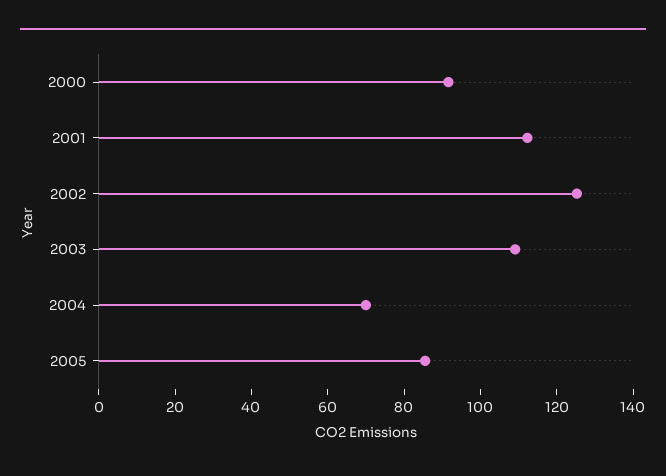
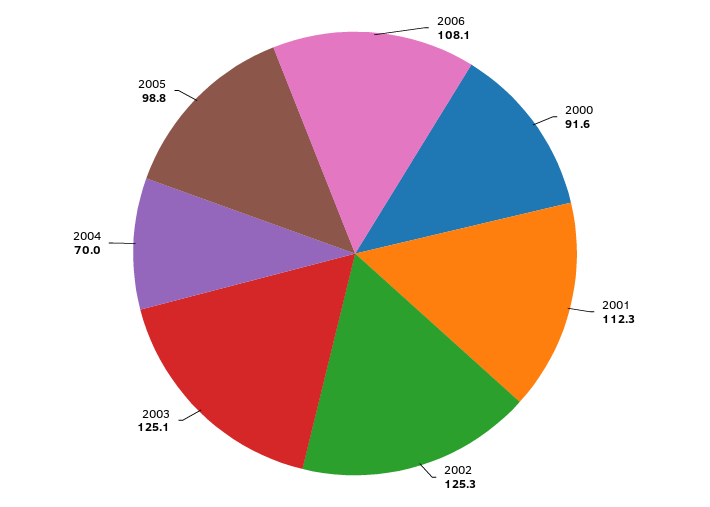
2003: 110 -> 125.1
2005: 85 -> 98.8
2006: none -> 108.1

